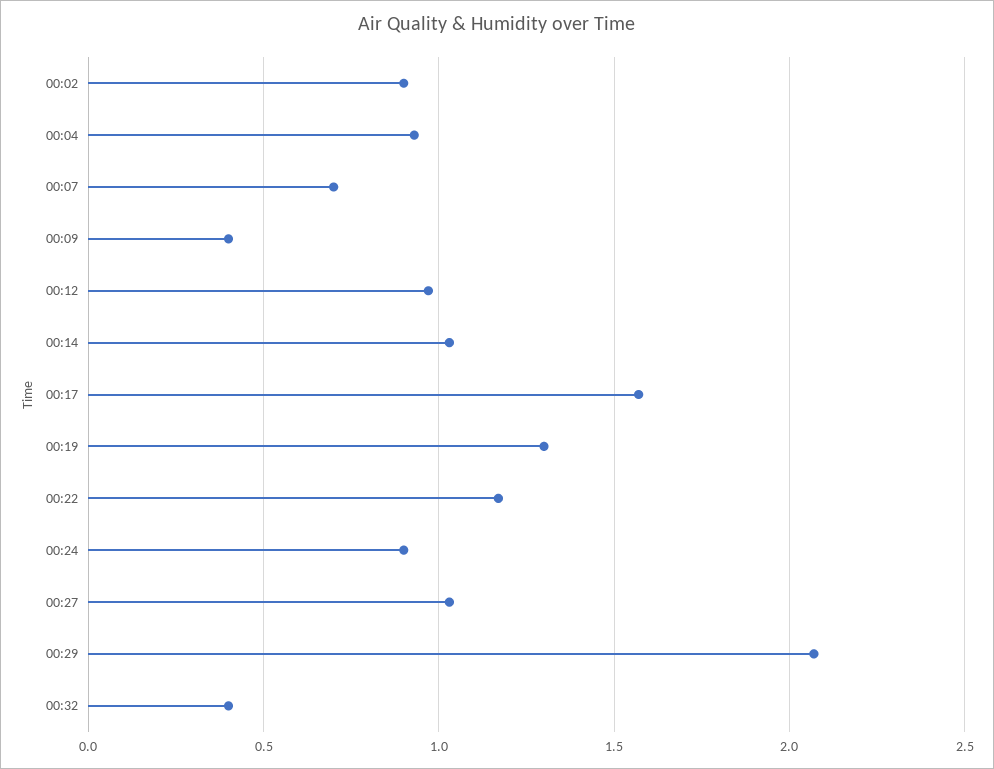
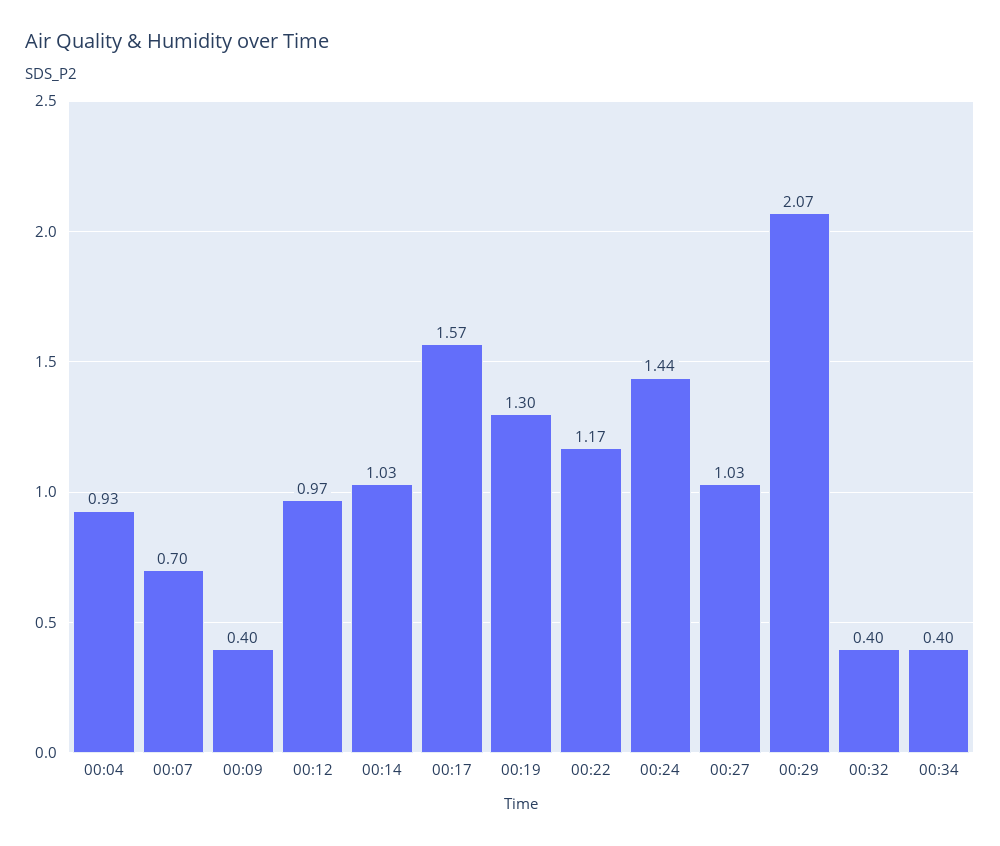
00:02: 0.9 -> none
00:24: 0.9 -> 1.44
00:34: none -> 0.4

